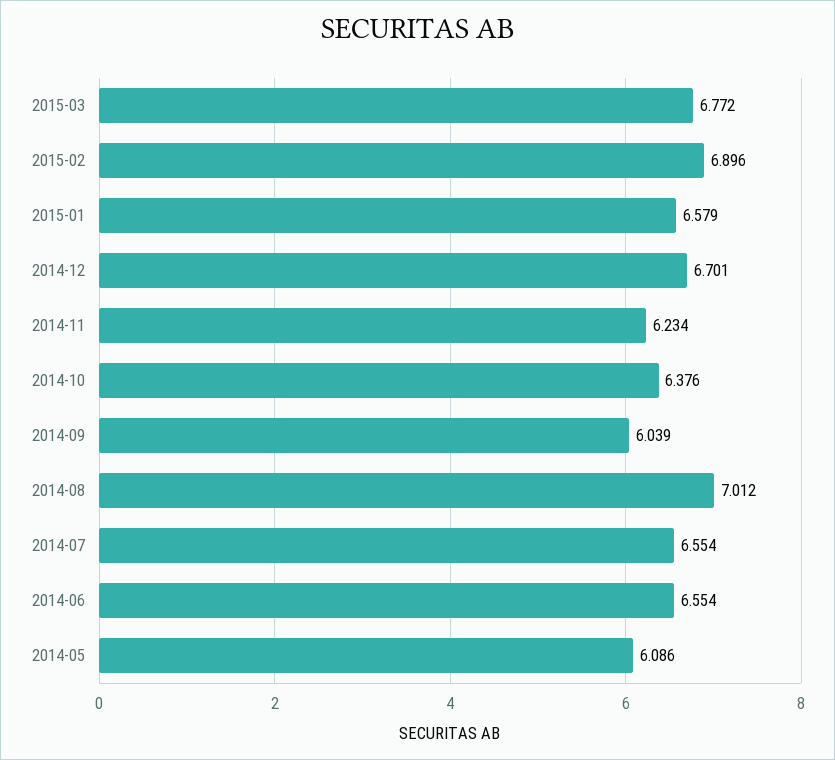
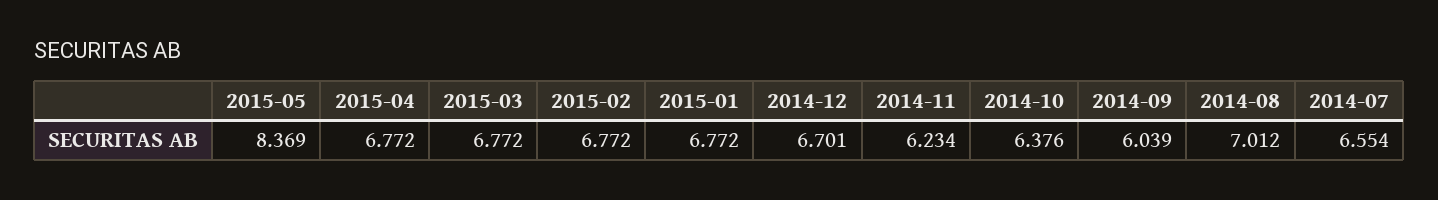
2015-02: 6.896 -> 6.772
2015-01: 6.579 -> 6.772
2014-06: 6.554 -> none
2014-05: 6.086 -> none
2015-05: none -> 8.369
2015-04: none -> 6.772

